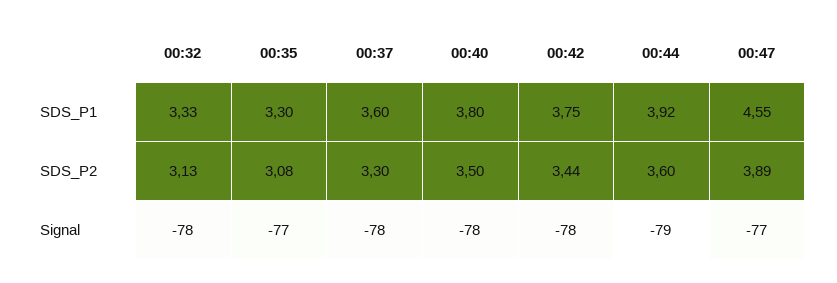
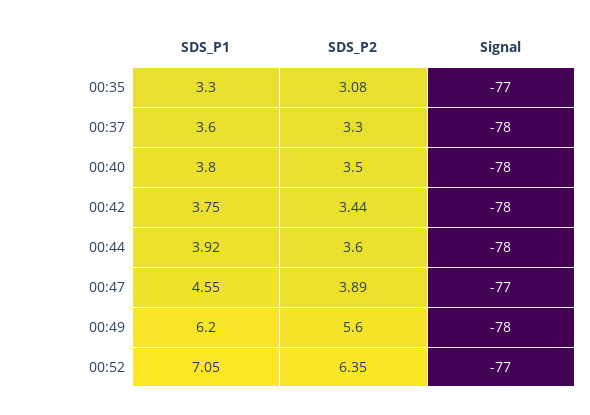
00:32, SDS_P1: 3.33 -> none
00:32, SDS_P2: 3.13 -> none
00:32, Signal: -78 -> none
00:44, Signal: -79 -> -78
00:49, SDS_P1: none -> 6.2
00:49, SDS_P2: none -> 5.6
00:49, Signal: none -> -78
00:52, SDS_P1: none -> 7.05
00:52, SDS_P2: none -> 6.35
00:52, Signal: none -> -77

